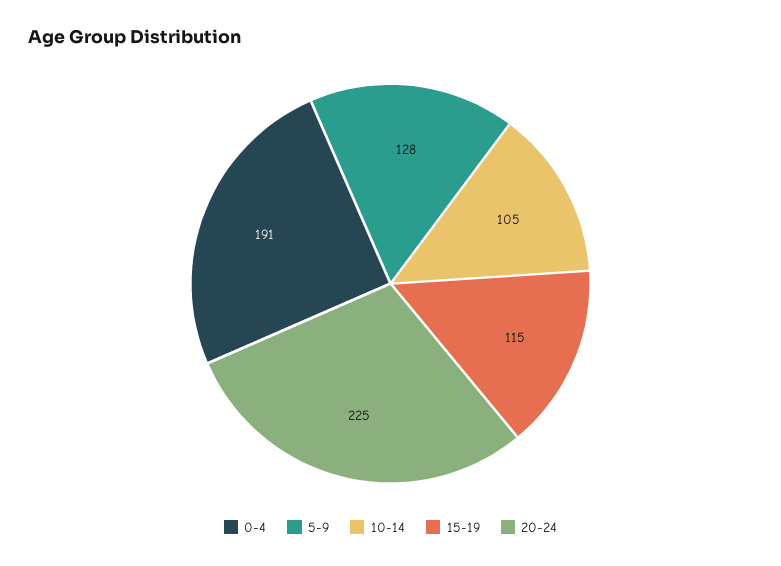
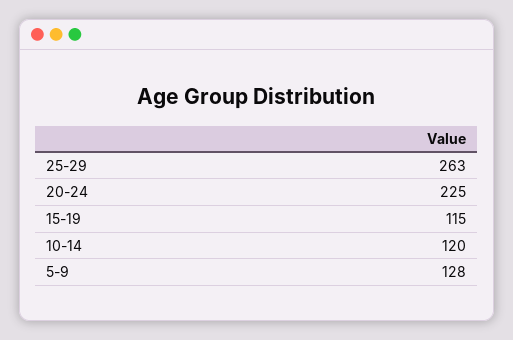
0-4: 191 -> none
10-14: 105 -> 120
25-29: none -> 263

